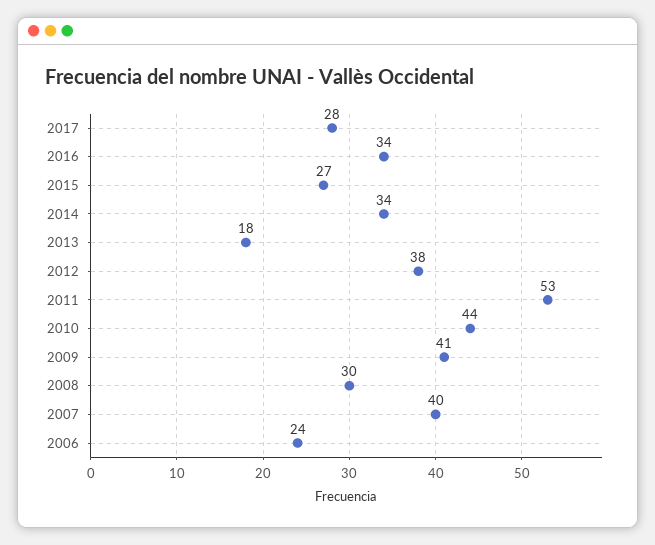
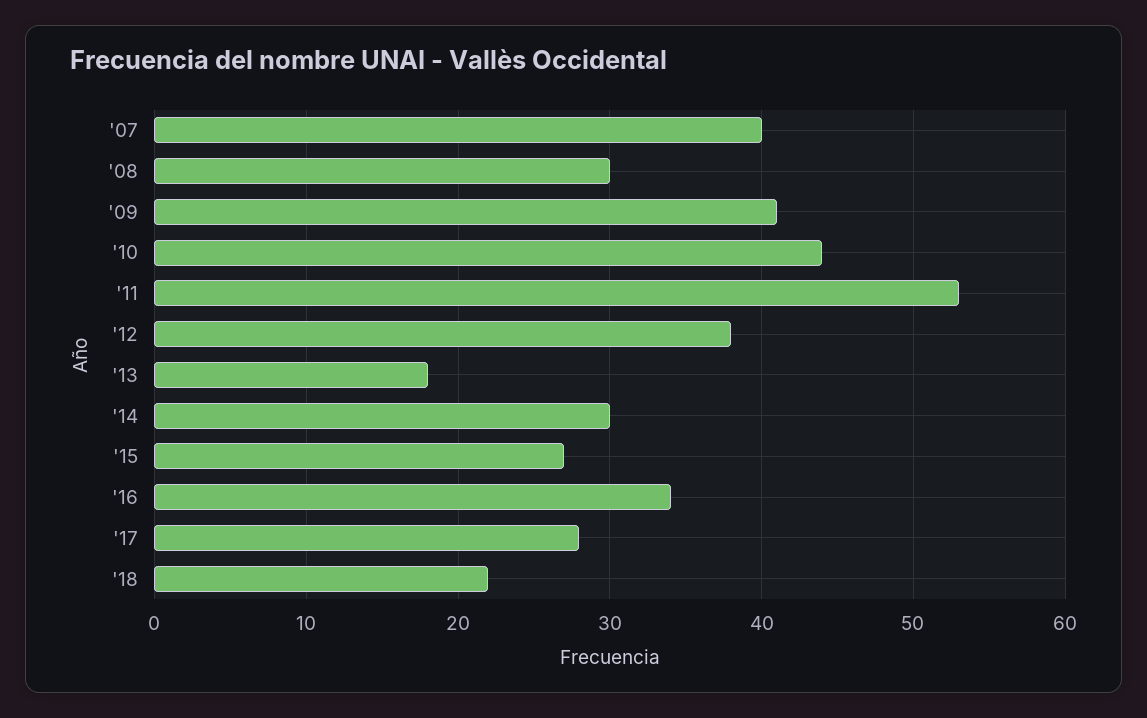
2014: 34 -> 30
2006: 24 -> none
'18: none -> 22

